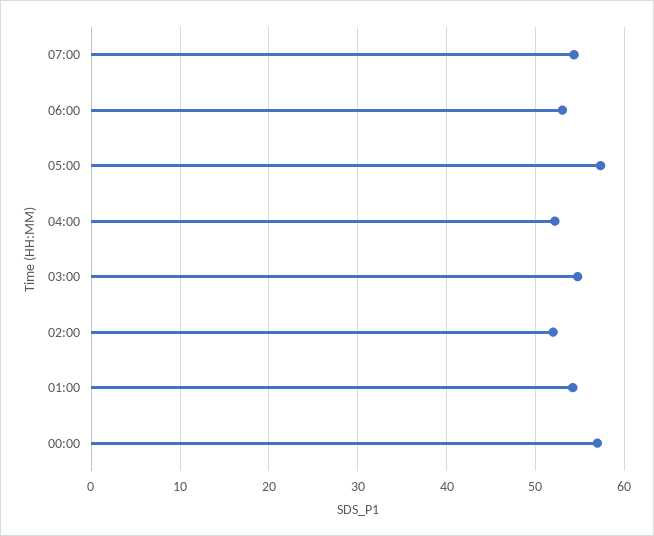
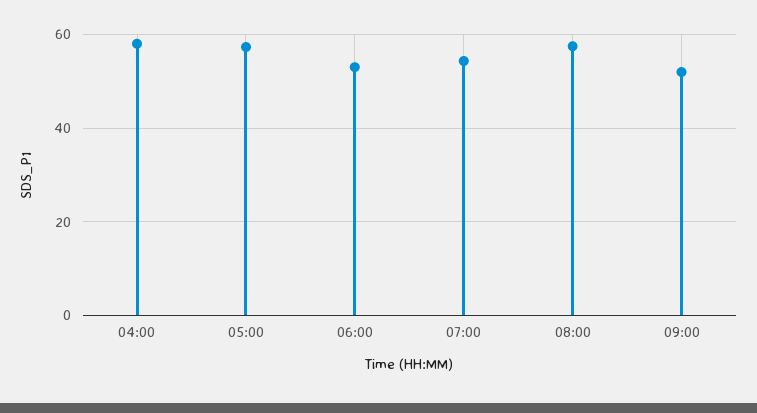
04:00: 52 -> 58
03:00: 55 -> none
02:00: 52 -> none
01:00: 54 -> none
00:00: 57 -> none
08:00: none -> 58
09:00: none -> 52

